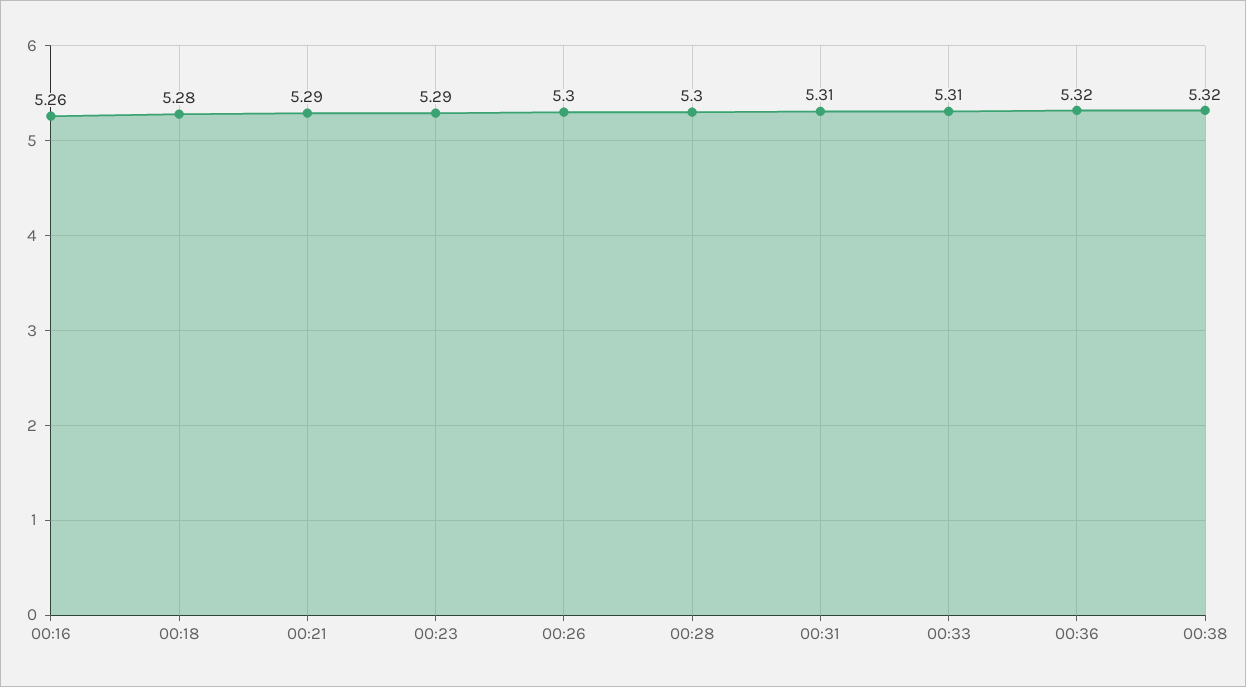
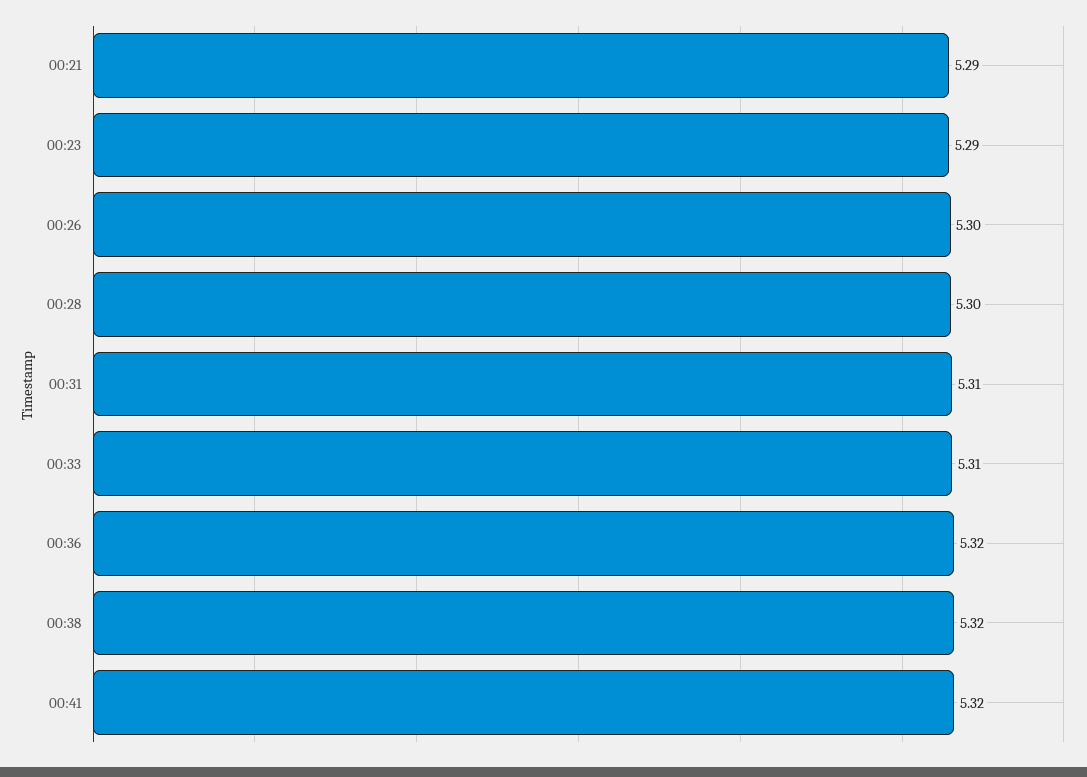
00:16: 5.26 -> none
00:18: 5.28 -> none
00:41: none -> 5.32

